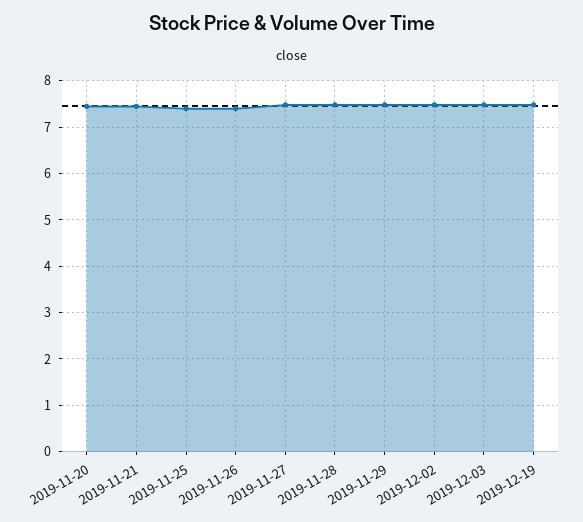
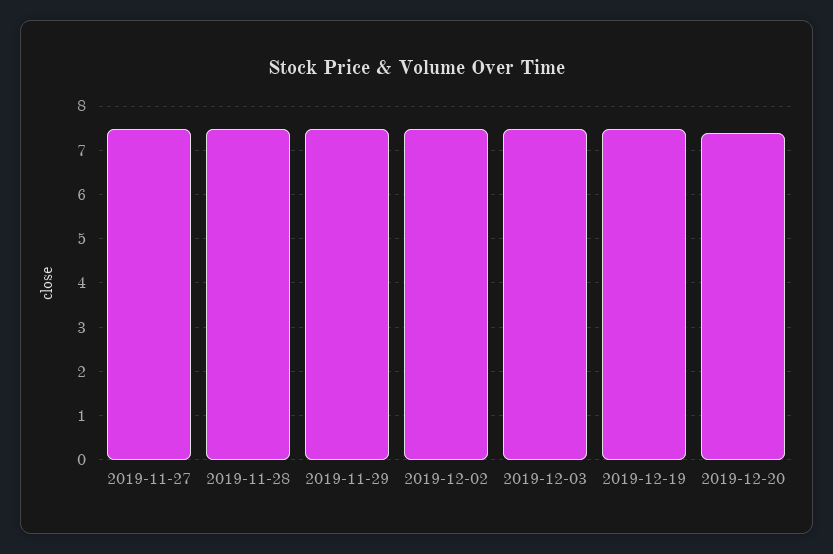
2019-11-20: 7.4 -> none
2019-11-21: 7.4 -> none
2019-11-25: 7.4 -> none
2019-11-26: 7.4 -> none
2019-12-20: none -> 7.4

